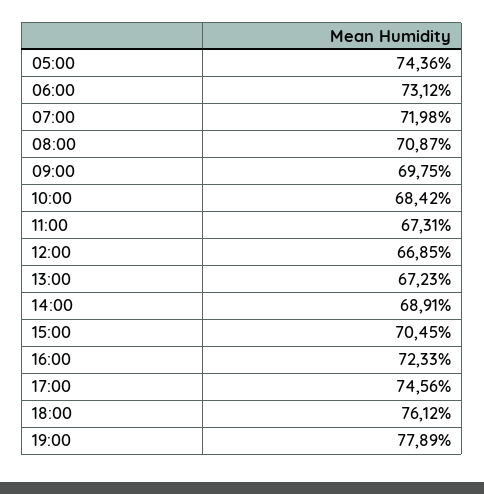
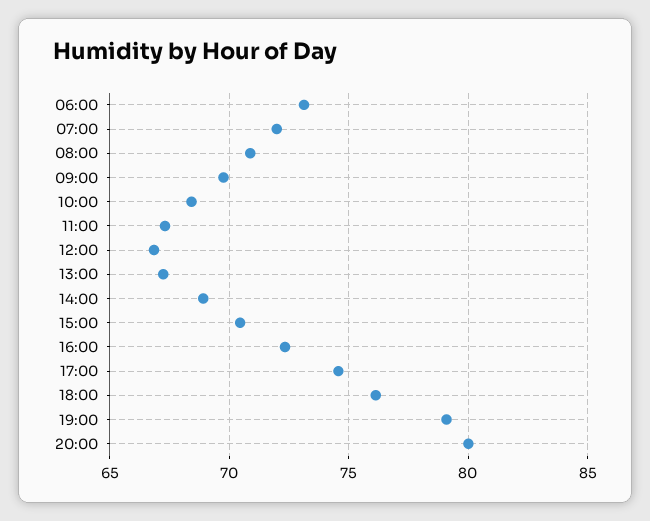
05:00: 74.36 -> none
19:00: 77.89 -> 79
20:00: none -> 80

